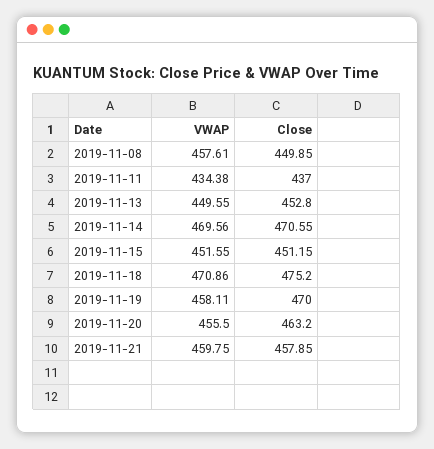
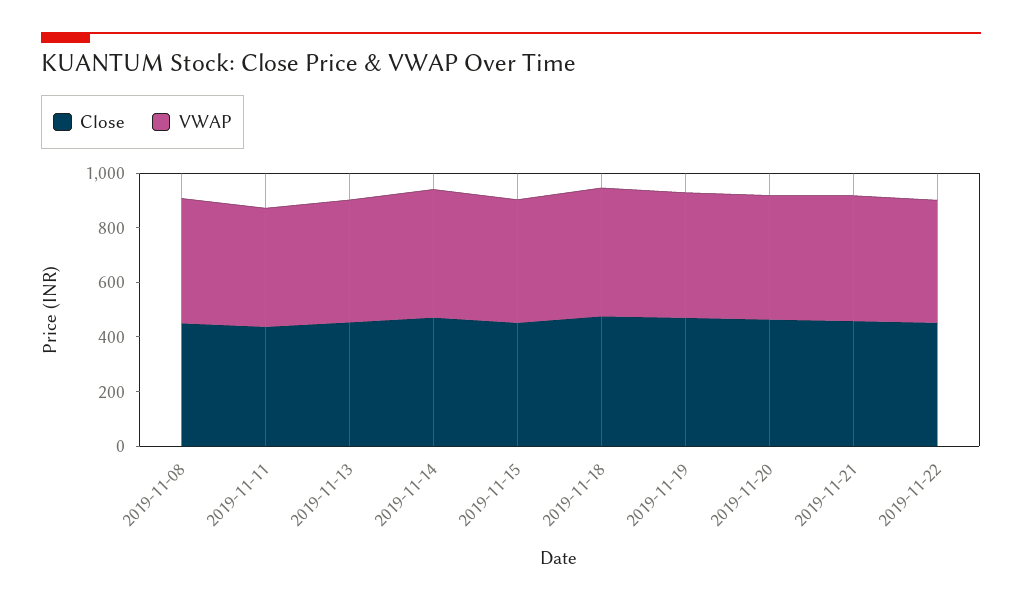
Close, 2019-11-22: none -> 450
VWAP, 2019-11-22: none -> 450

